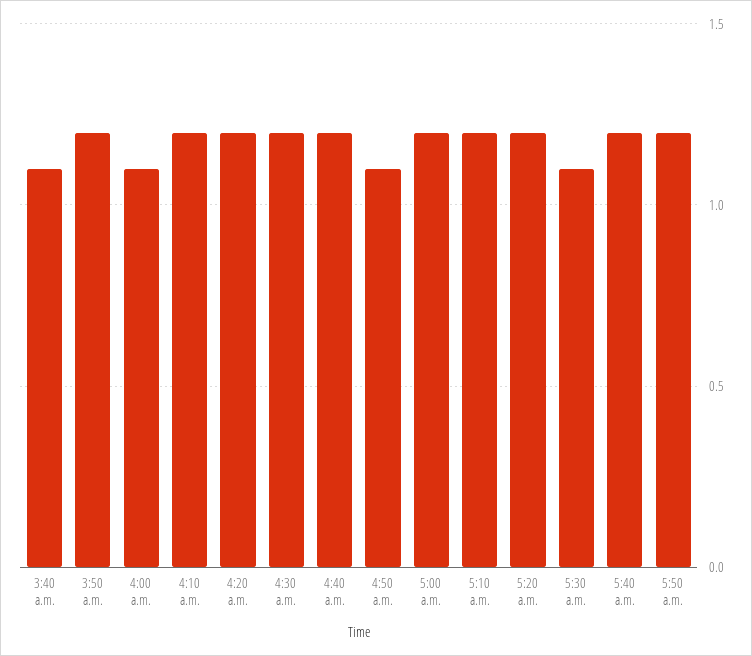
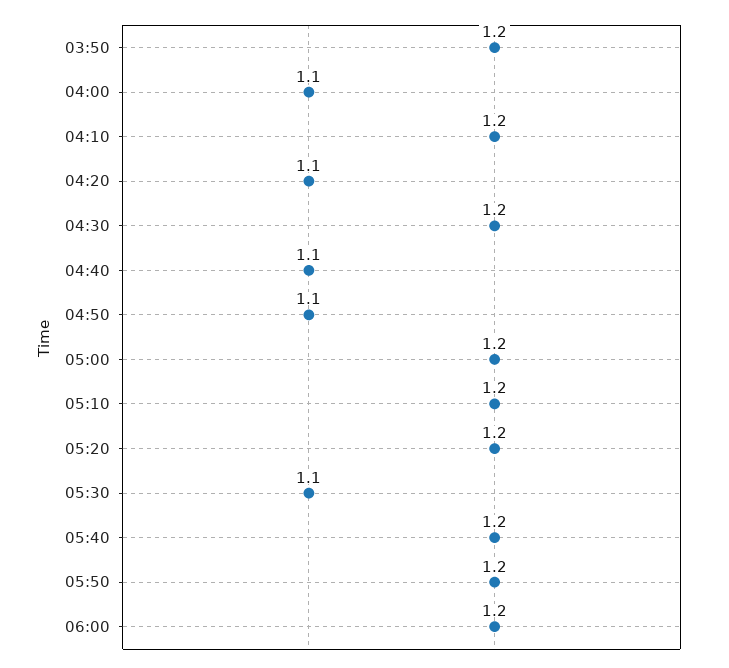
3:40 a.m.: 1.1 -> none
4:20 a.m.: 1.2 -> 1.1
4:40 a.m.: 1.2 -> 1.1
06:00: none -> 1.2

